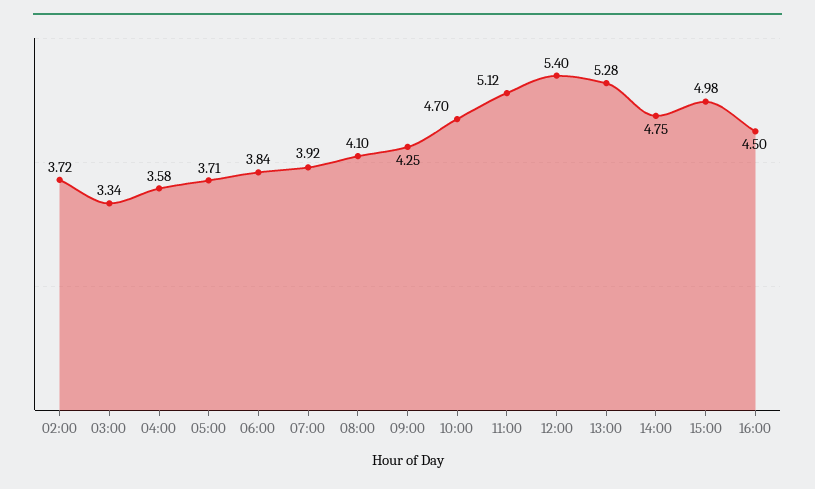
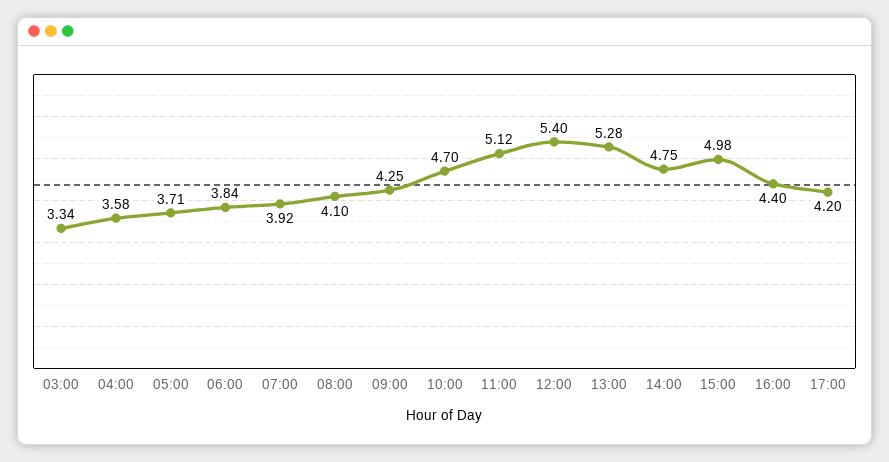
02:00: 3.72 -> none
16:00: 4.5 -> 4.4
17:00: none -> 4.2

